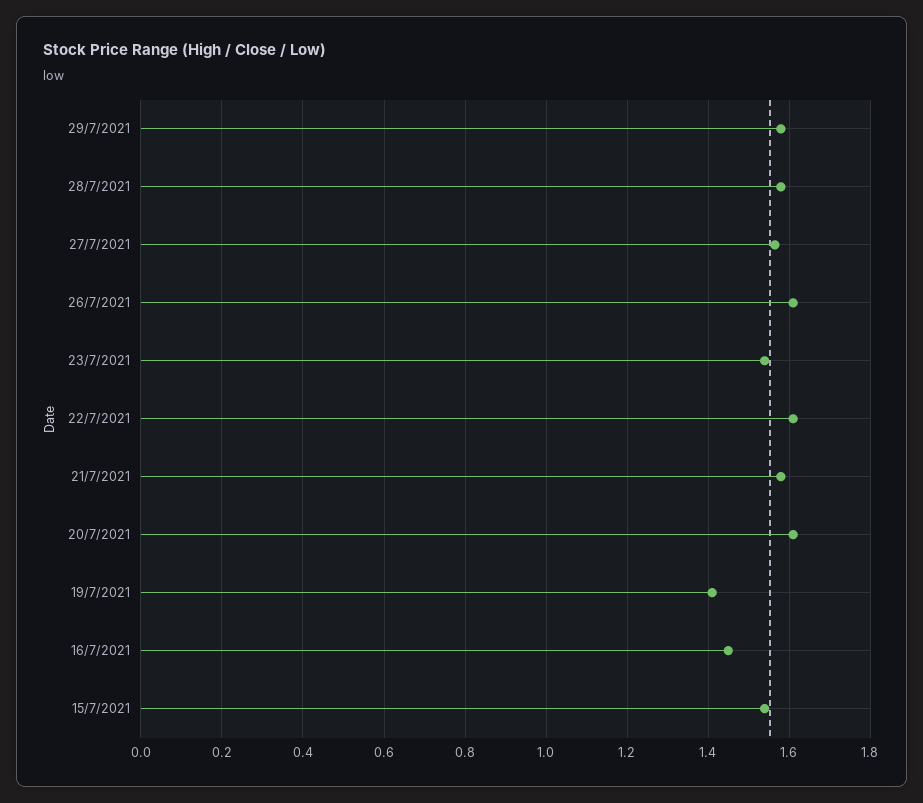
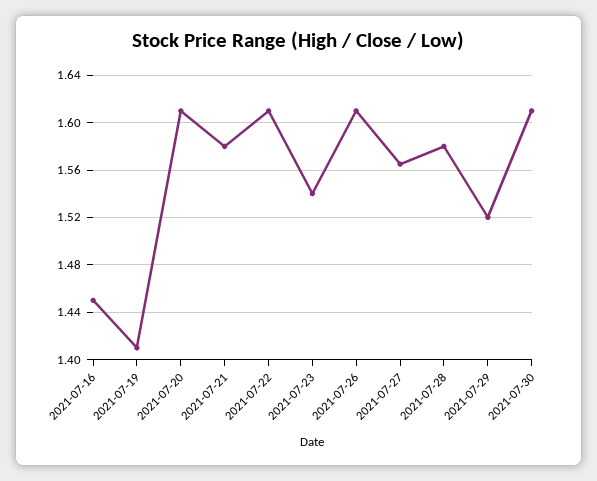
29/7/2021: 1.58 -> 1.52
15/7/2021: 1.54 -> none
2021-07-30: none -> 1.61

